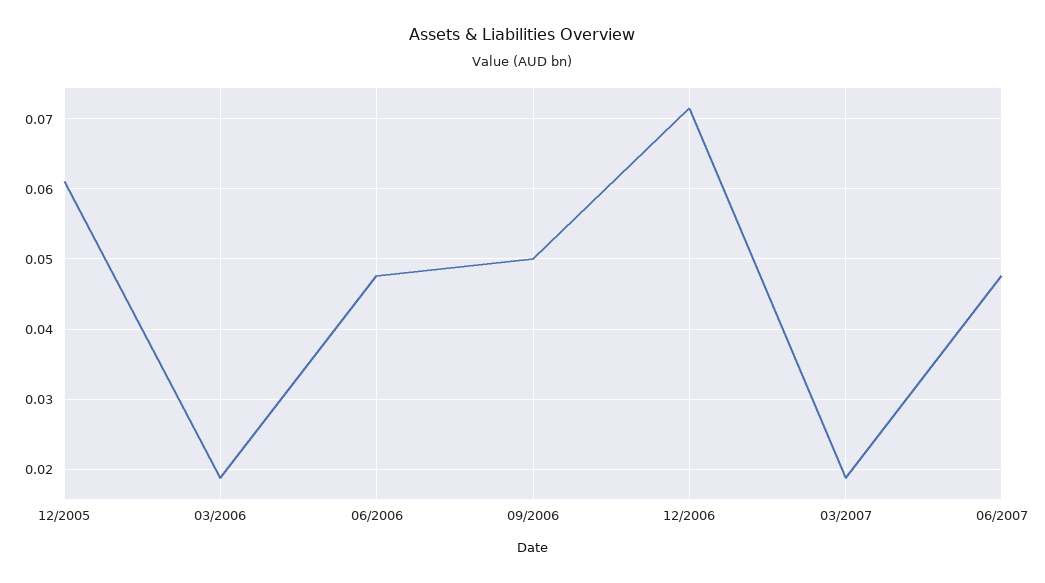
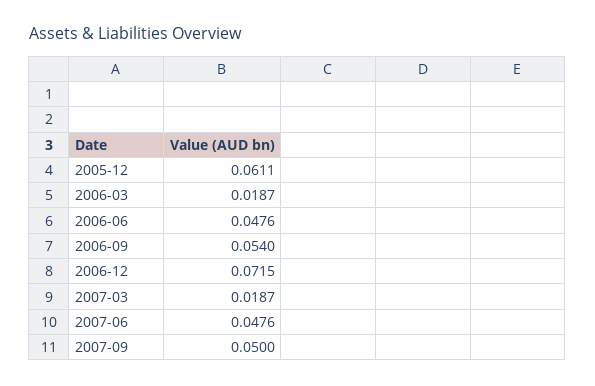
09/2006: 0.05 -> 0.054
2007-09: none -> 0.05

